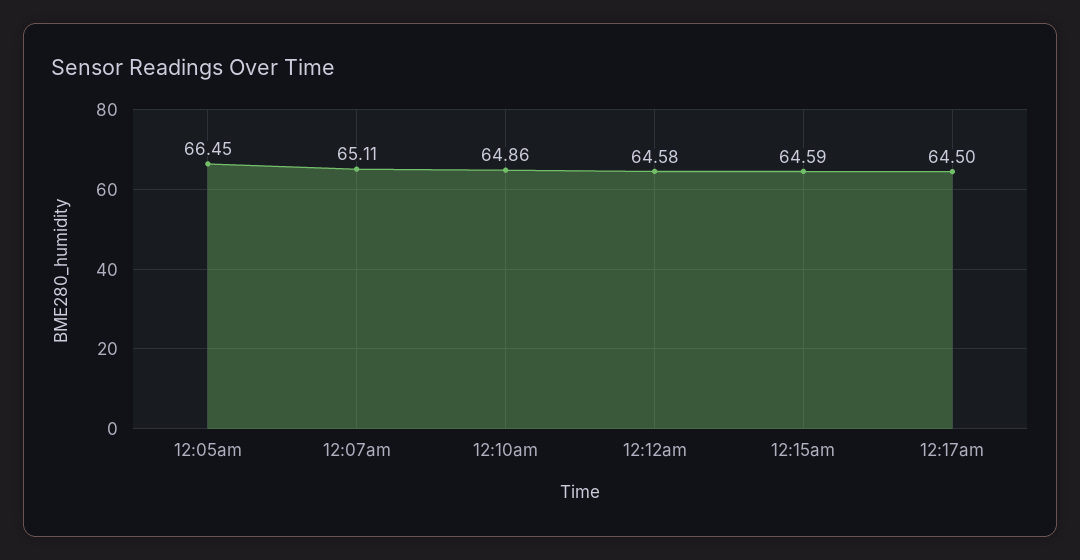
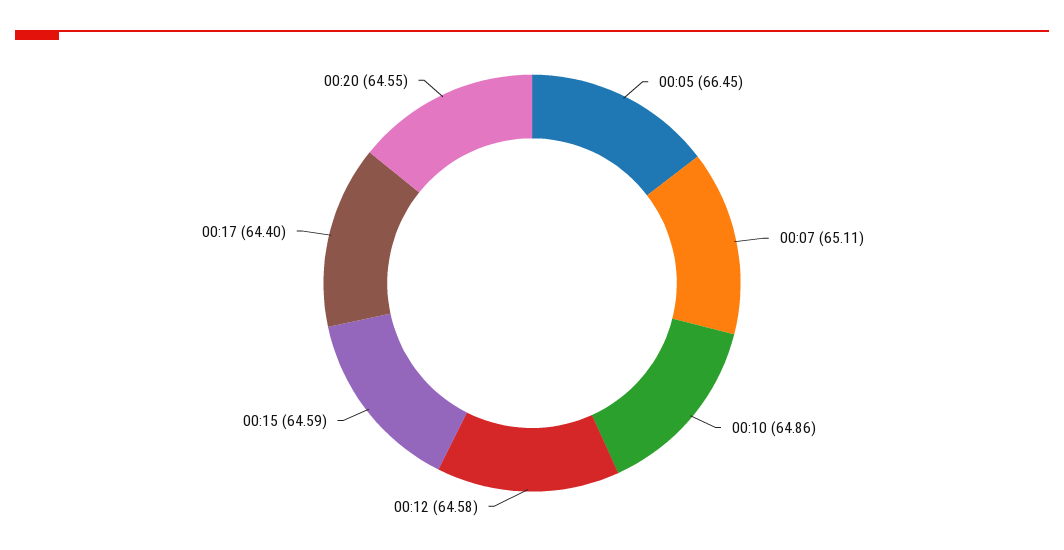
12:17am: 64.5 -> 64.4
00:20: none -> 64.55

